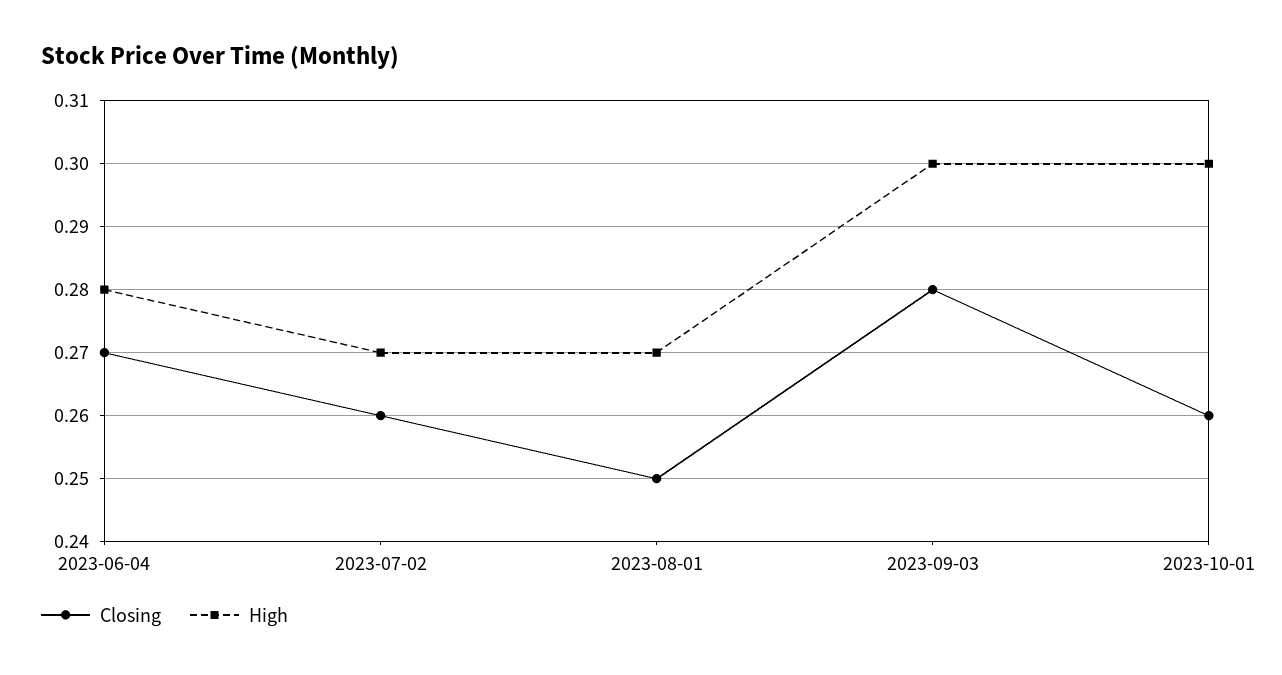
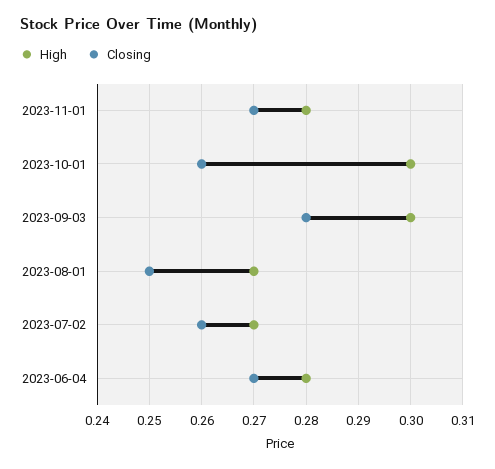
High, 2023-11-01: none -> 0.28
Closing, 2023-11-01: none -> 0.27

